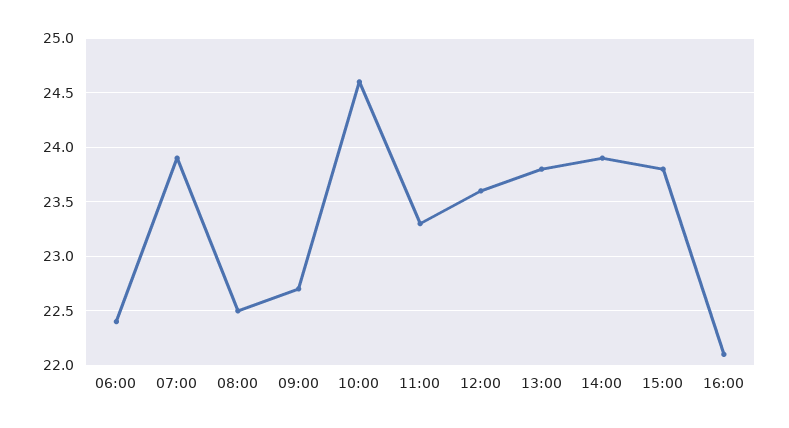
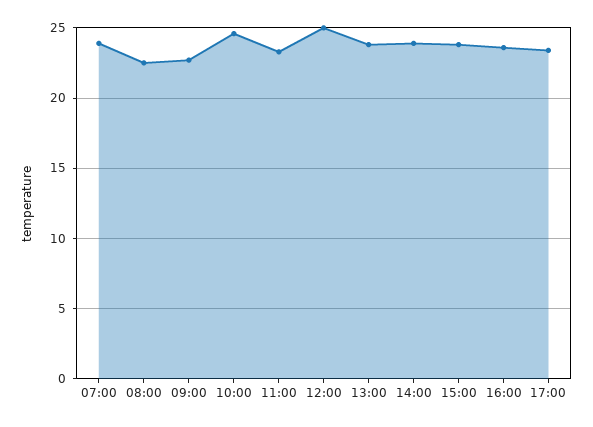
06:00: 22.4 -> none
12:00: 23.6 -> 25
16:00: 22.1 -> 23.5
17:00: none -> 23.5

